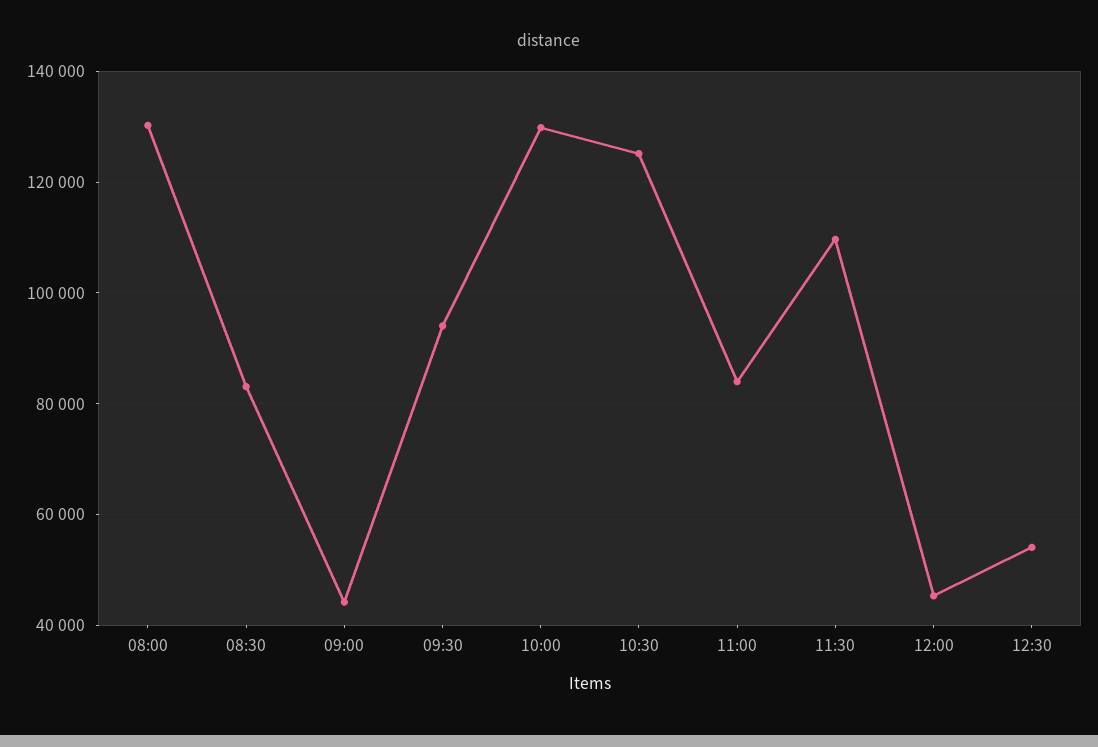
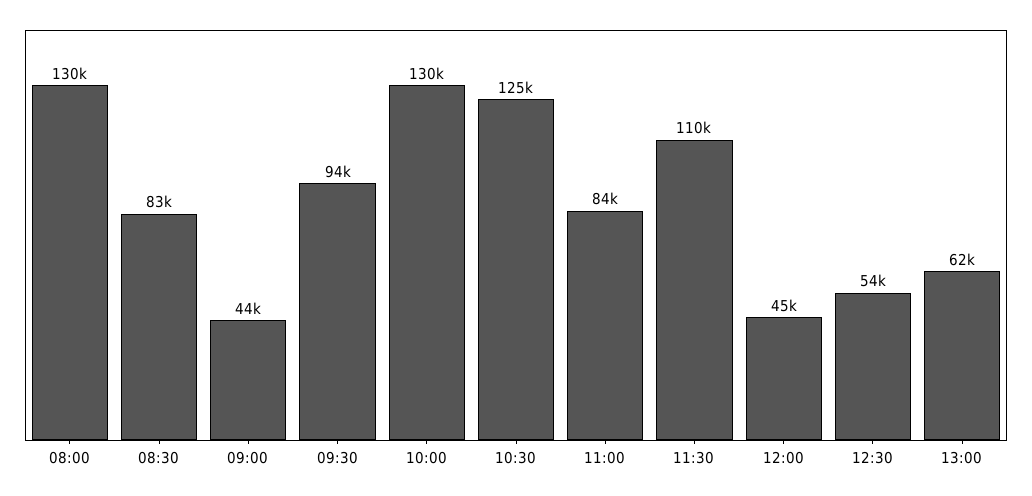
13:00: none -> 62000

